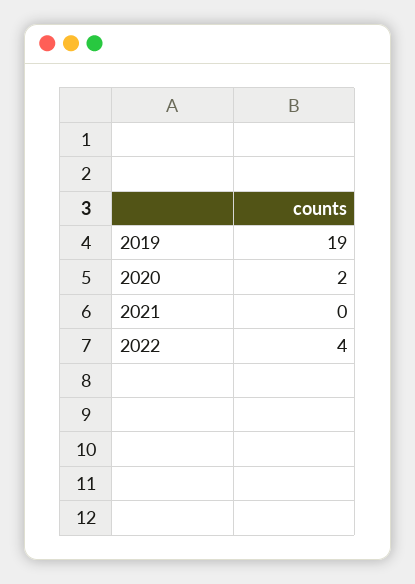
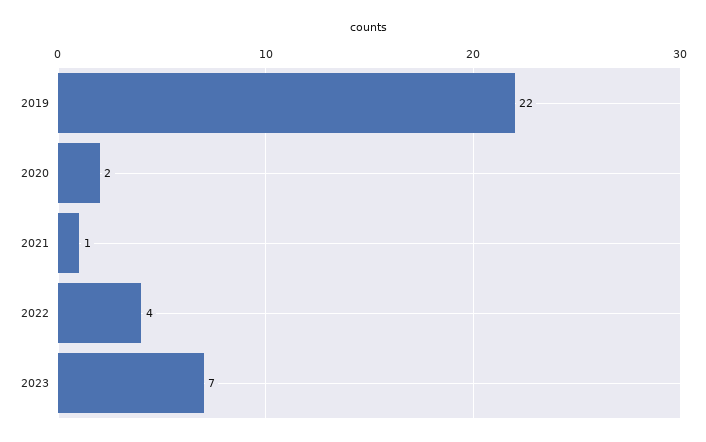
2019: 19 -> 22
2021: 0 -> 1
2023: none -> 7

